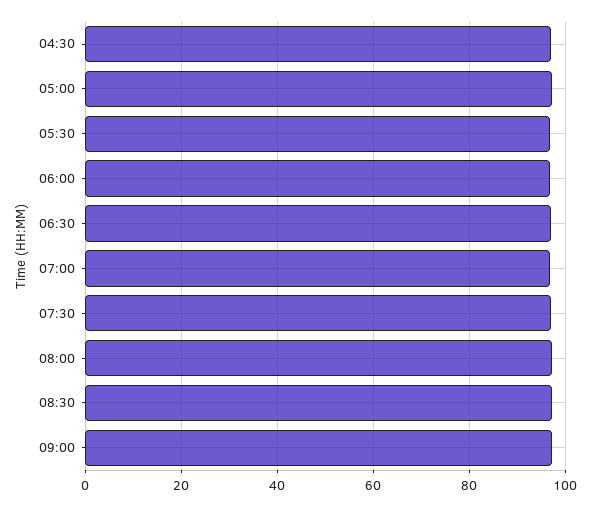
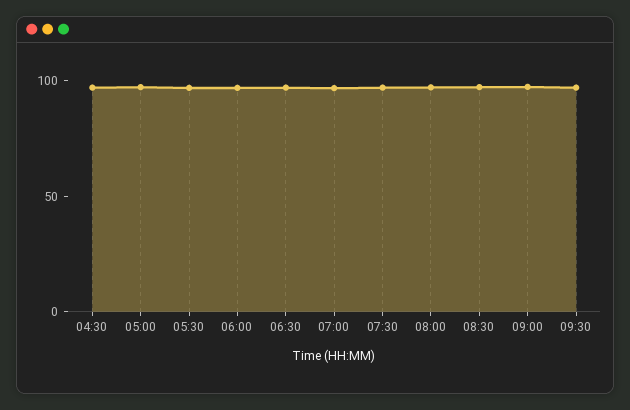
09:30: none -> 100

